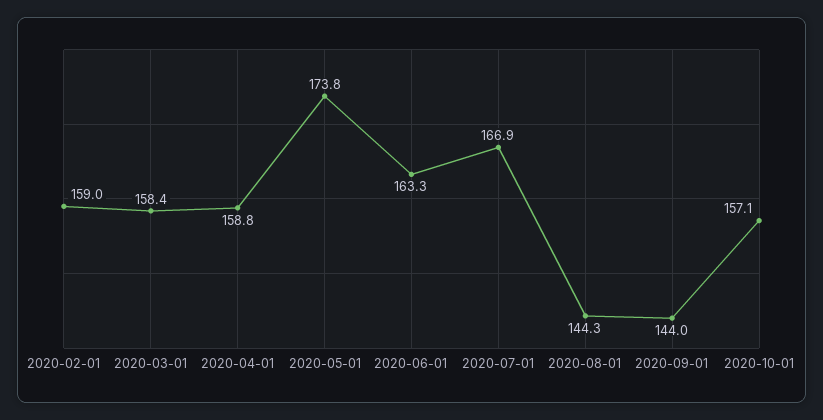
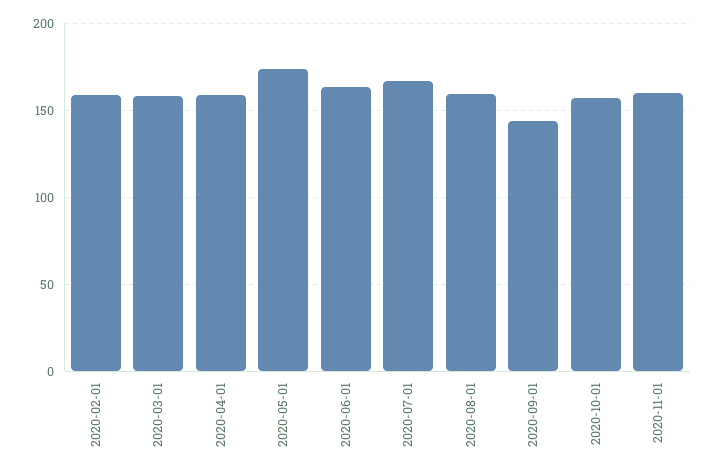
2020-08-01: 144.3 -> 160
2020-11-01: none -> 160

